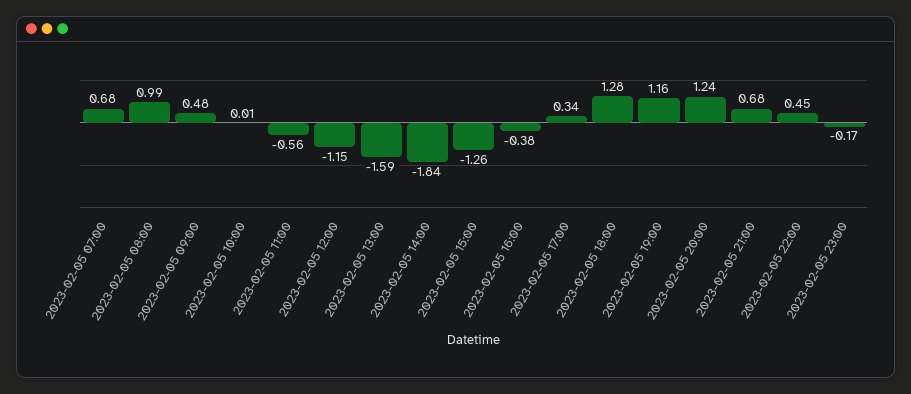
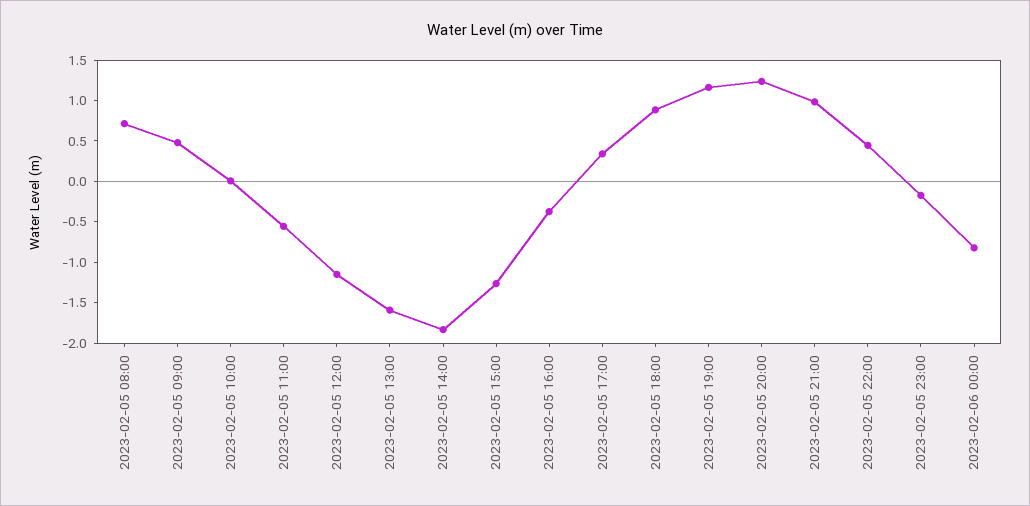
2023-02-05 07:00: 0.68 -> none
2023-02-05 08:00: 0.99 -> 0.7
2023-02-05 18:00: 1.28 -> 0.9
2023-02-05 21:00: 0.68 -> 1
2023-02-06 00:00: none -> -0.8

